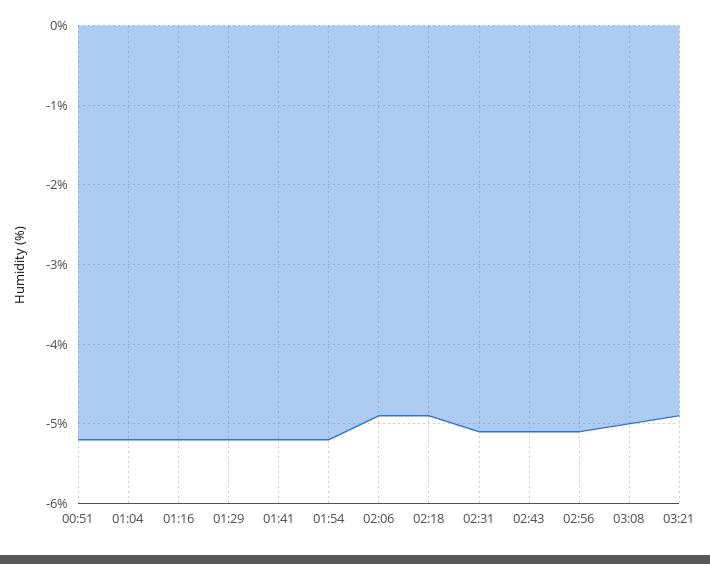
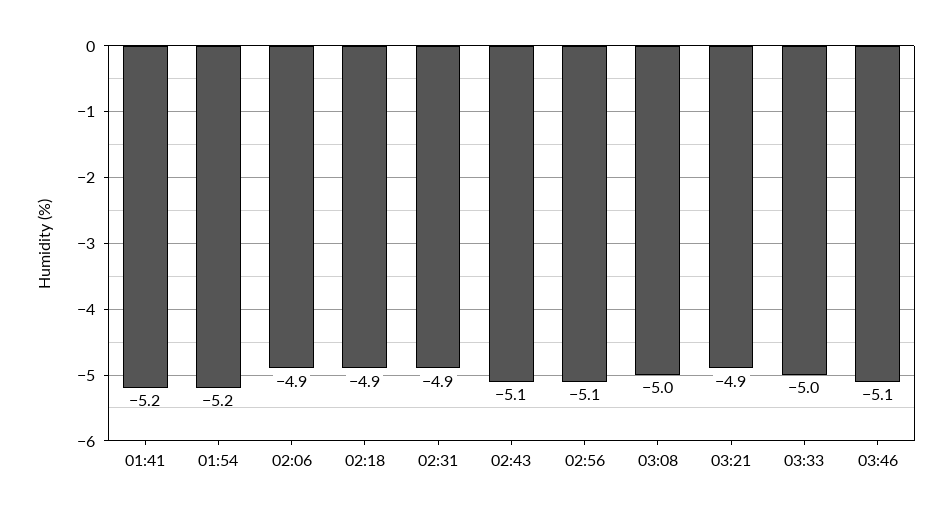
00:51: -5.2 -> none
01:04: -5.2 -> none
01:16: -5.2 -> none
01:29: -5.2 -> none
02:31: -5.1 -> -4.9
03:33: none -> -5
03:46: none -> -5.1

